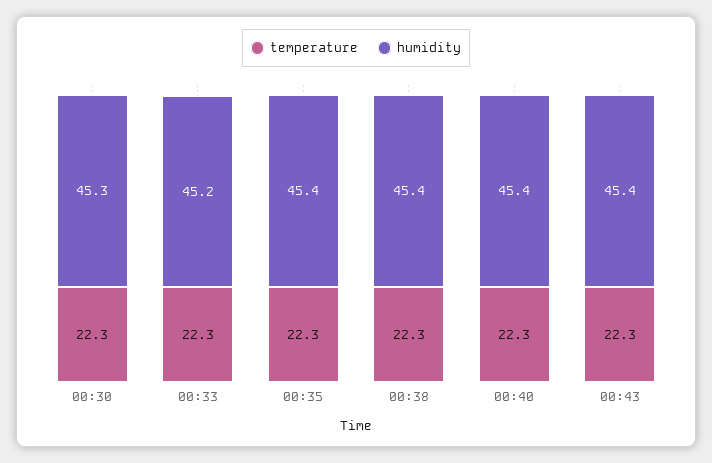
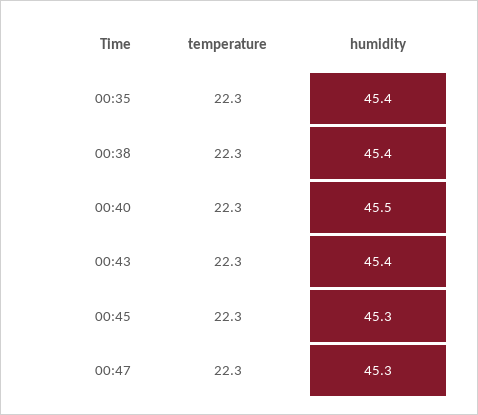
temperature, 00:30: 22.3 -> none
humidity, 00:30: 45.3 -> none
temperature, 00:33: 22.3 -> none
humidity, 00:33: 45.2 -> none
humidity, 00:40: 45.4 -> 45.5
temperature, 00:45: none -> 22.3
humidity, 00:45: none -> 45.3
temperature, 00:47: none -> 22.3
humidity, 00:47: none -> 45.3

